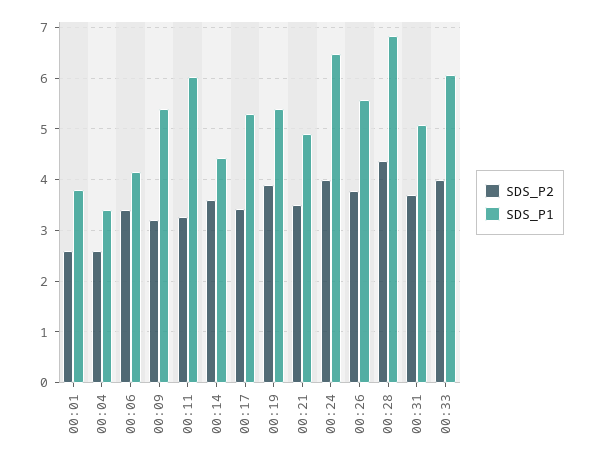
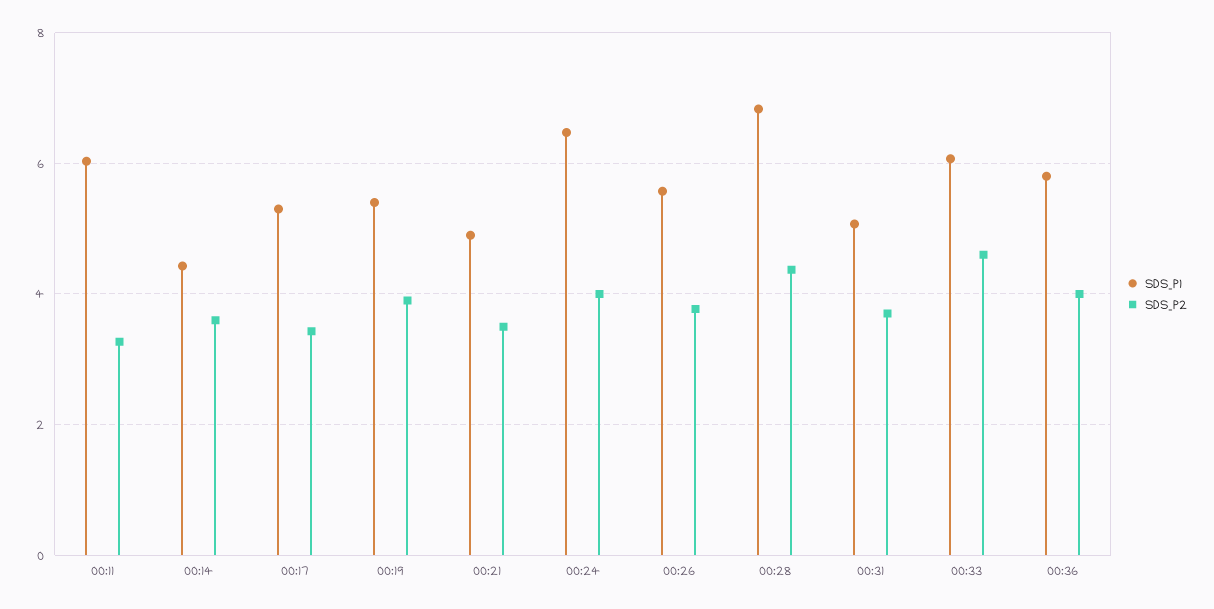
SDS_P2, 00:01: 2.6 -> none
SDS_P1, 00:01: 3.8 -> none
SDS_P2, 00:04: 2.6 -> none
SDS_P1, 00:04: 3.4 -> none
SDS_P2, 00:06: 3.4 -> none
SDS_P1, 00:06: 4.2 -> none
SDS_P2, 00:09: 3.2 -> none
SDS_P1, 00:09: 5.4 -> none
SDS_P2, 00:33: 4 -> 4.6
SDS_P1, 00:36: none -> 5.8
SDS_P2, 00:36: none -> 4

